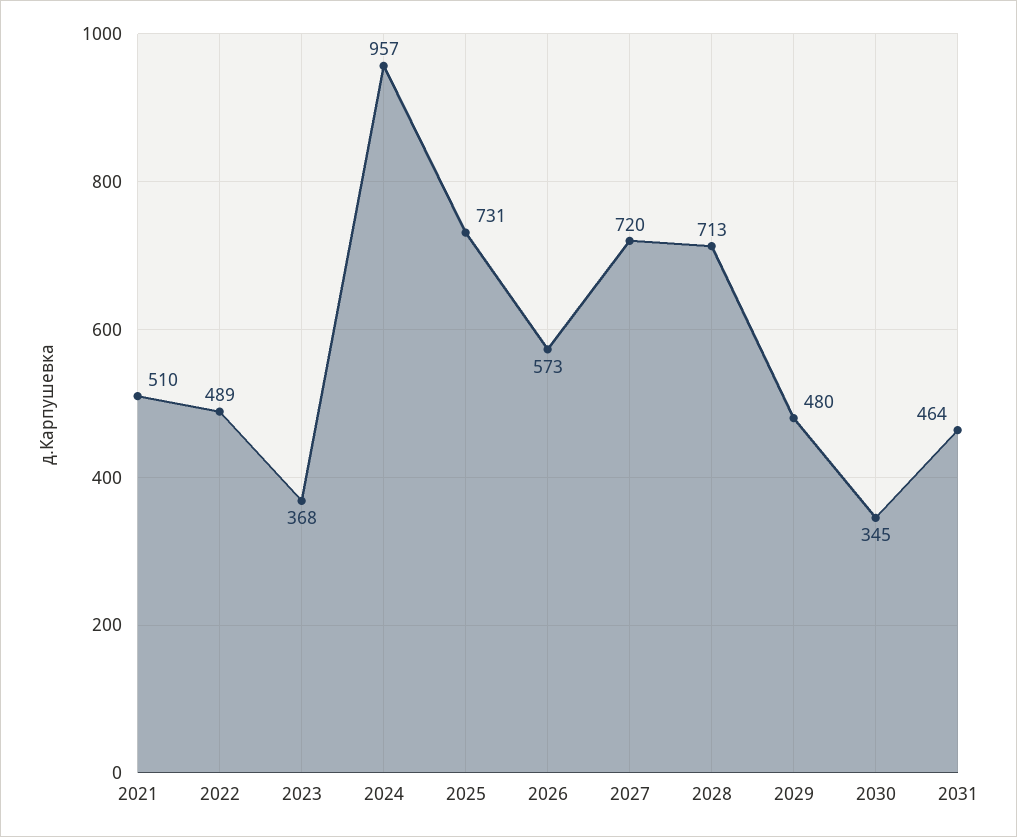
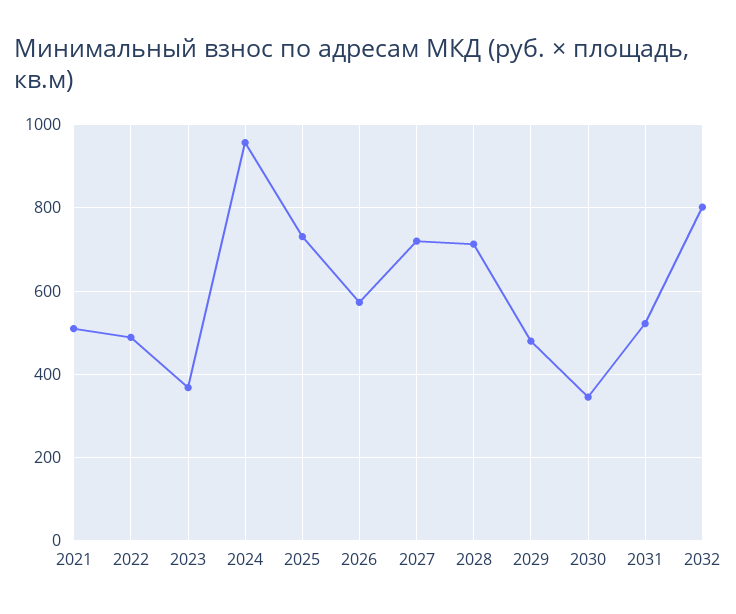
2031: 464 -> 520
2032: none -> 800

